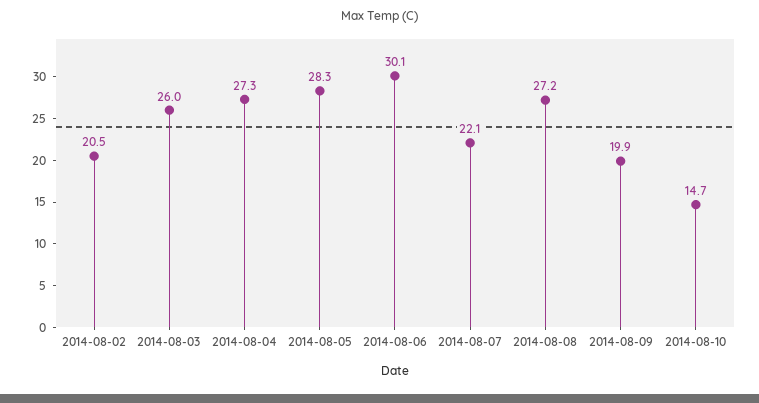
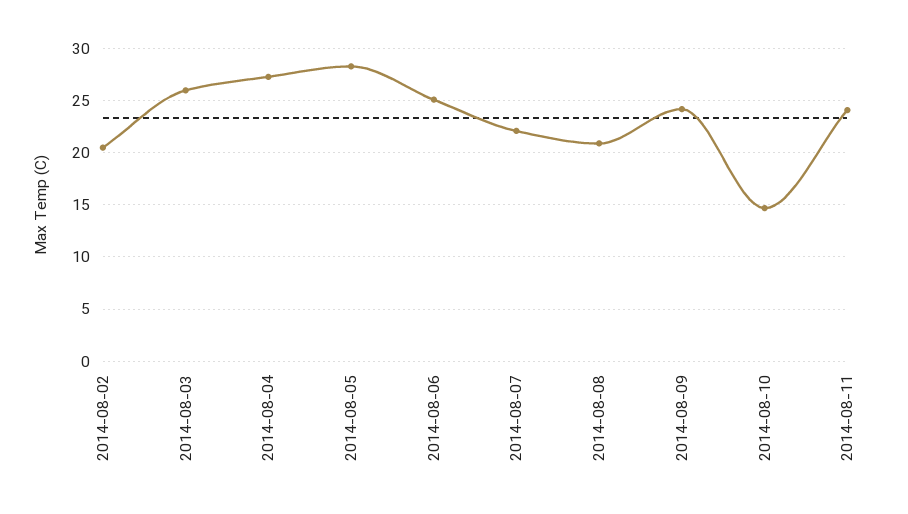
2014-08-06: 30.1 -> 25
2014-08-08: 27.2 -> 21
2014-08-09: 19.9 -> 24
2014-08-11: none -> 24

